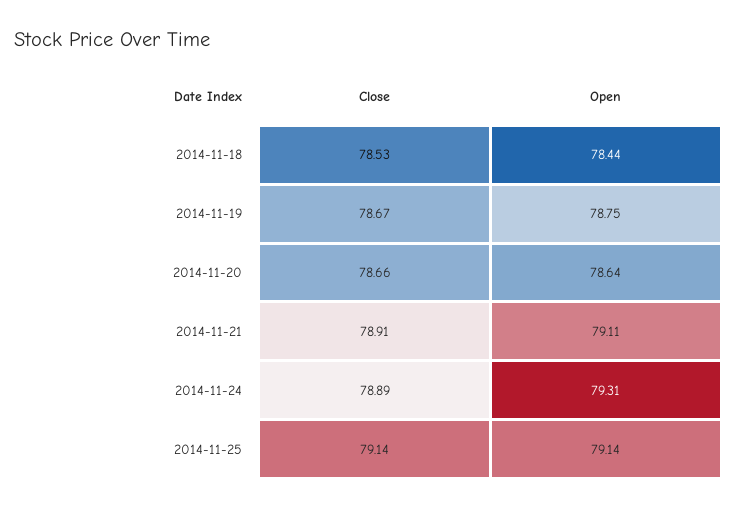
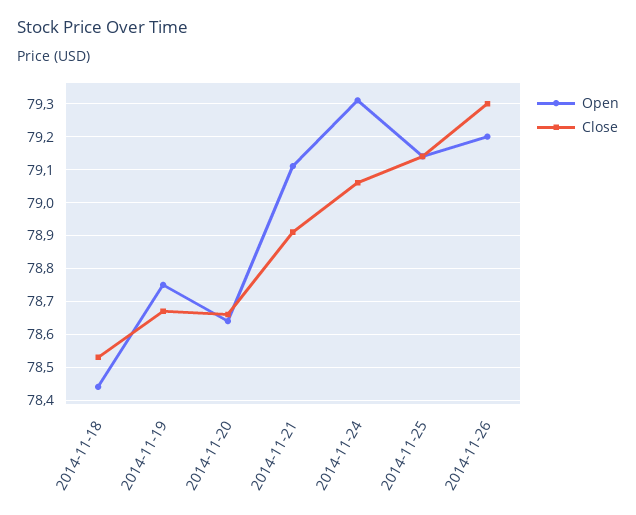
Close, 2014-11-24: 78.89 -> 79.05
Open, 2014-11-26: none -> 79.2
Close, 2014-11-26: none -> 79.3

